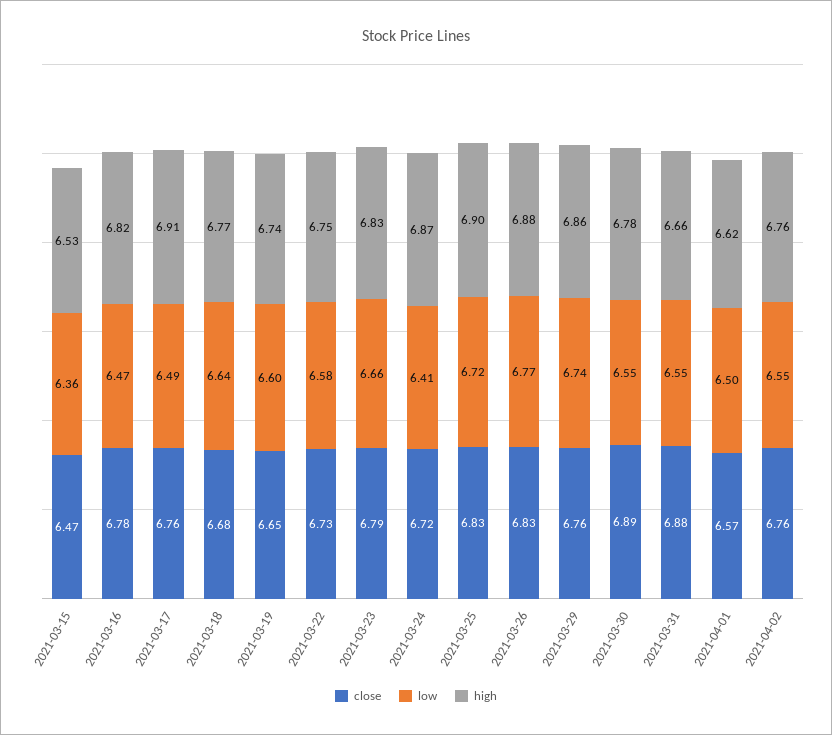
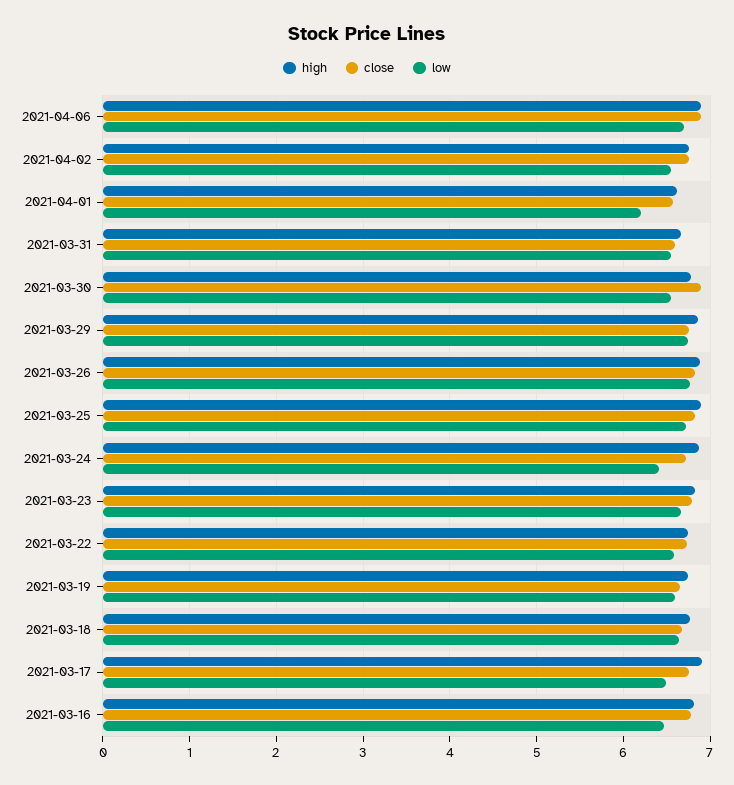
close, 2021-03-15: 6.47 -> none
low, 2021-03-15: 6.36 -> none
high, 2021-03-15: 6.53 -> none
close, 2021-03-31: 6.88 -> 6.6
low, 2021-04-01: 6.5 -> 6.2
high, 2021-04-06: none -> 6.9
close, 2021-04-06: none -> 6.9
low, 2021-04-06: none -> 6.7

